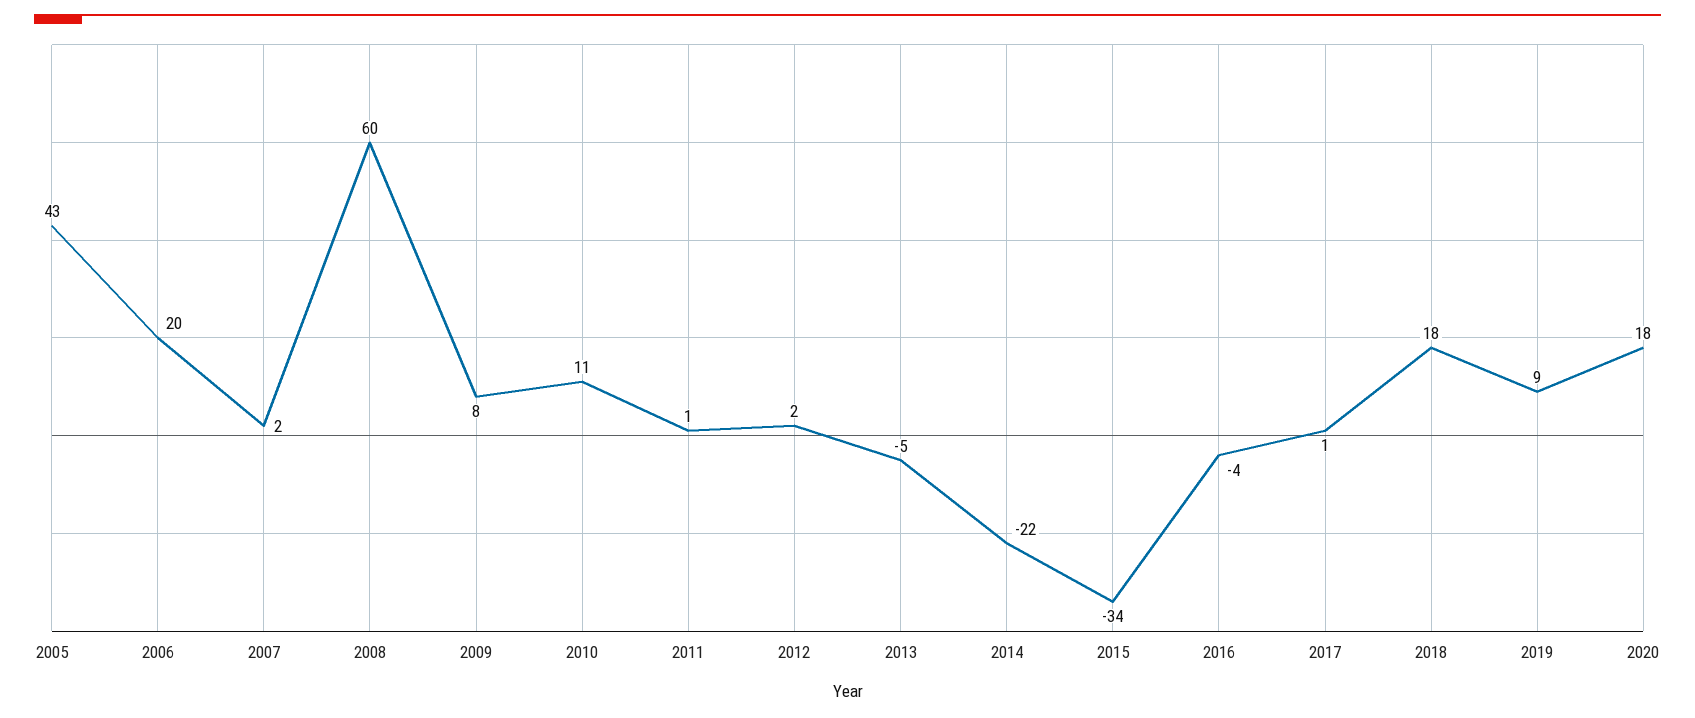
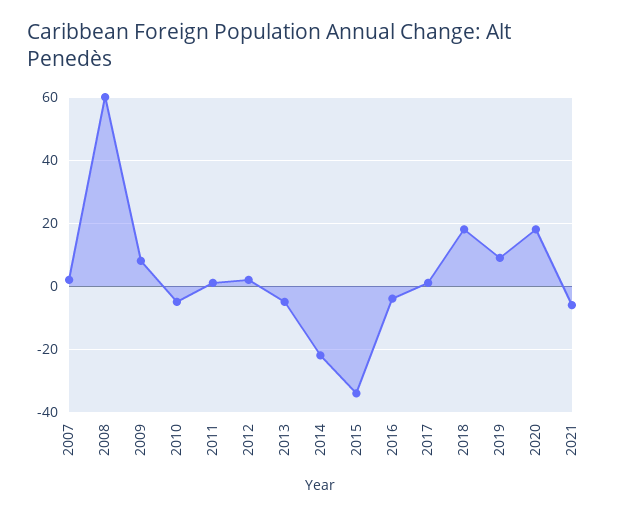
2005: 43 -> none
2006: 20 -> none
2010: 11 -> -5
2021: none -> -5

